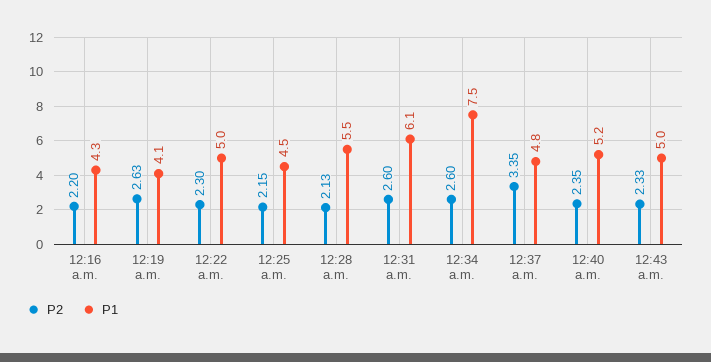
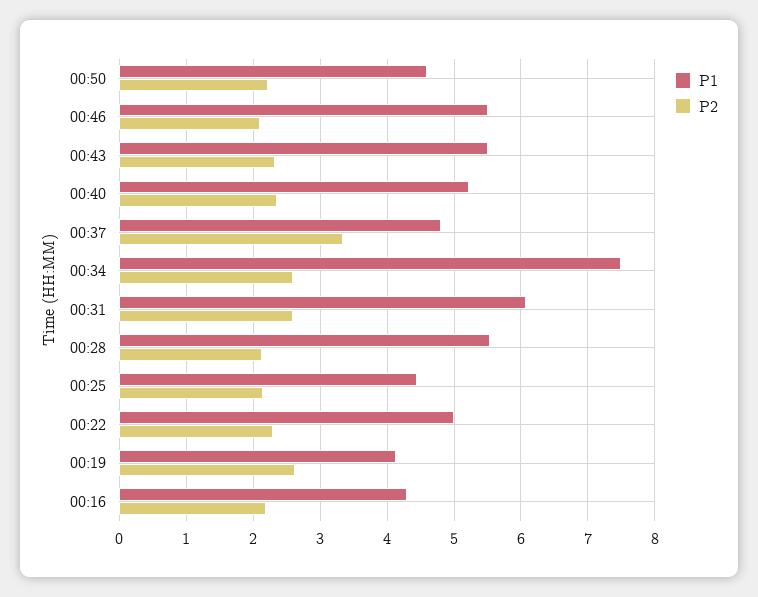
P1, 12:43 a.m.: 5 -> 5.5
P1, 00:50: none -> 4.6
P2, 00:50: none -> 2.2
P1, 00:46: none -> 5.5
P2, 00:46: none -> 2.1

